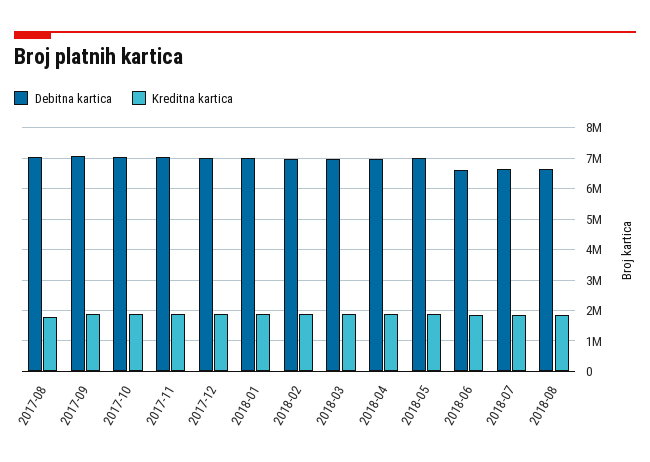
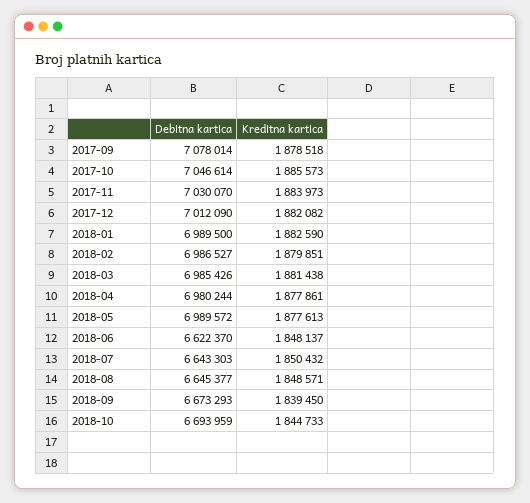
Debitna kartica, 2017-08: 7000000 -> none
Kreditna kartica, 2017-08: 1800000 -> none
Debitna kartica, 2018-09: none -> 6673293
Kreditna kartica, 2018-09: none -> 1839450
Debitna kartica, 2018-10: none -> 6693959
Kreditna kartica, 2018-10: none -> 1844733

